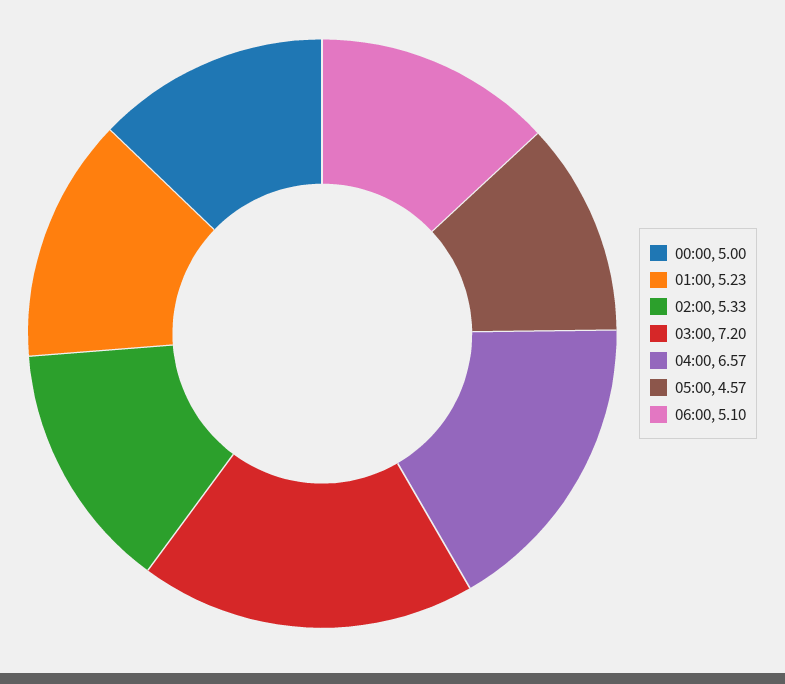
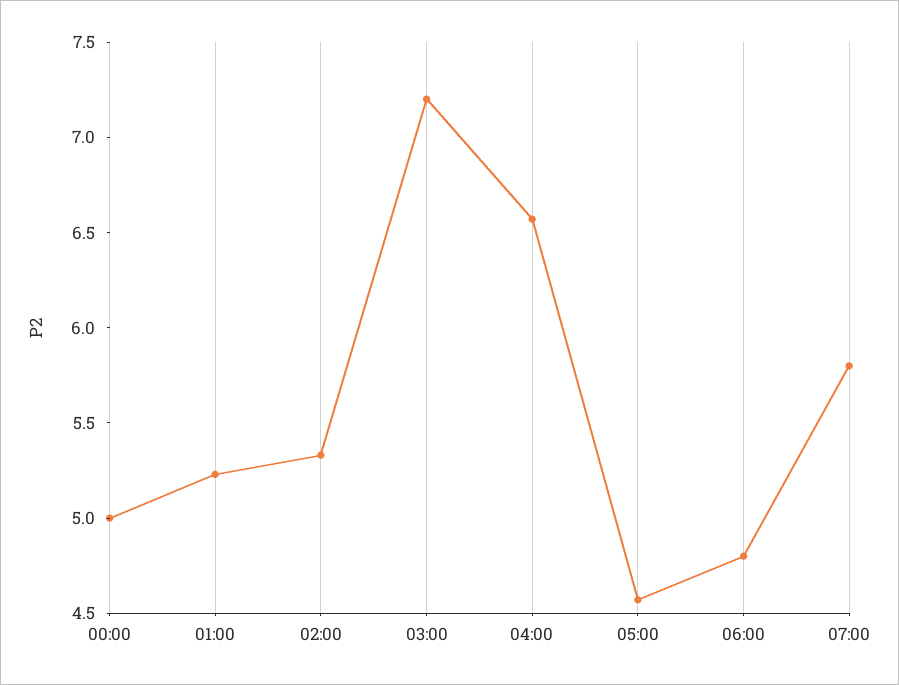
06:00: 5.1 -> 4.8
07:00: none -> 5.8

